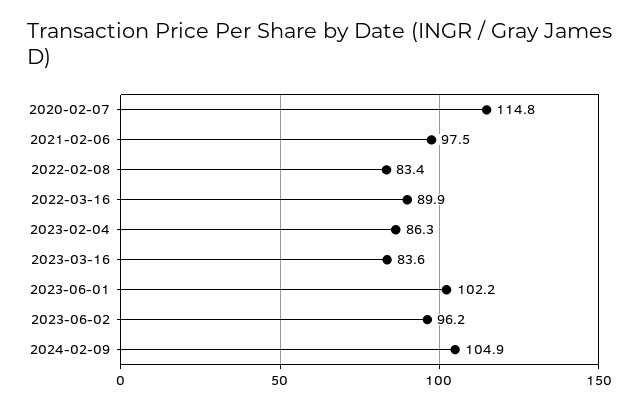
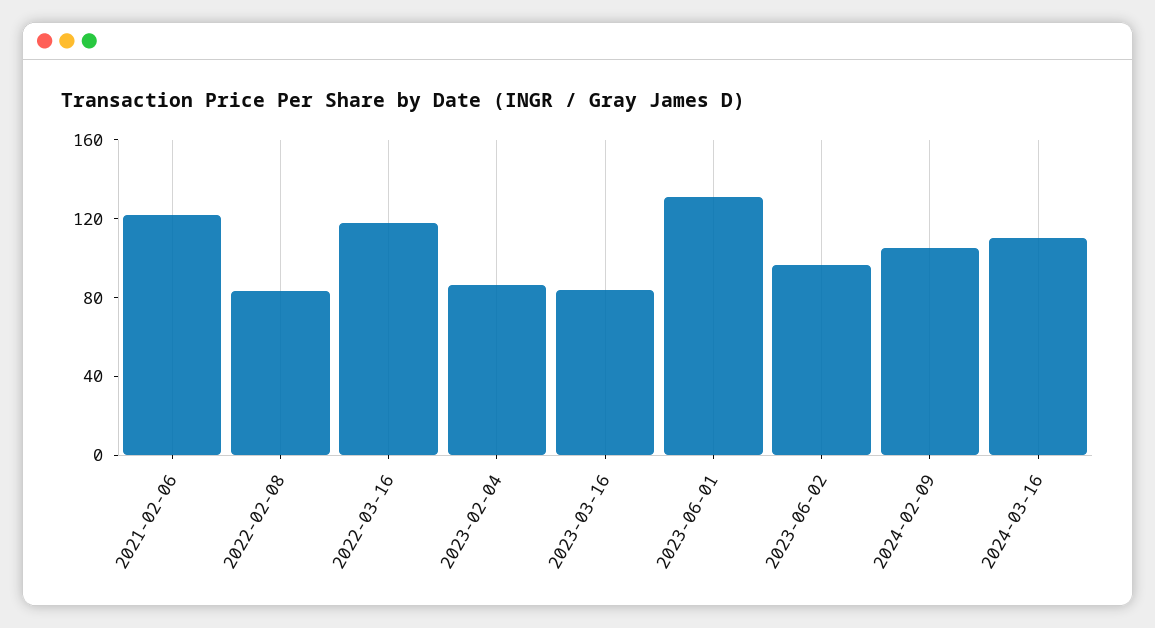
2020-02-07: 114.8 -> none
2021-02-06: 97.5 -> 120
2022-03-16: 89.9 -> 120
2023-06-01: 102.2 -> 130
2024-03-16: none -> 110

